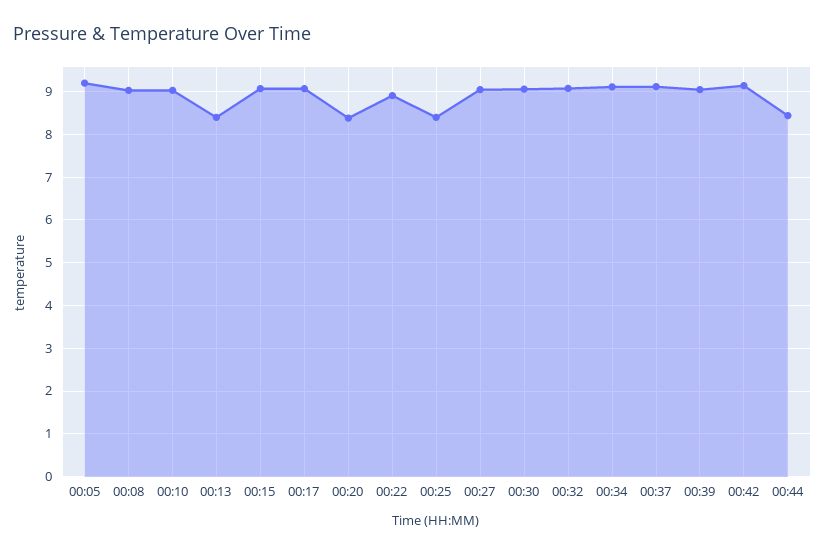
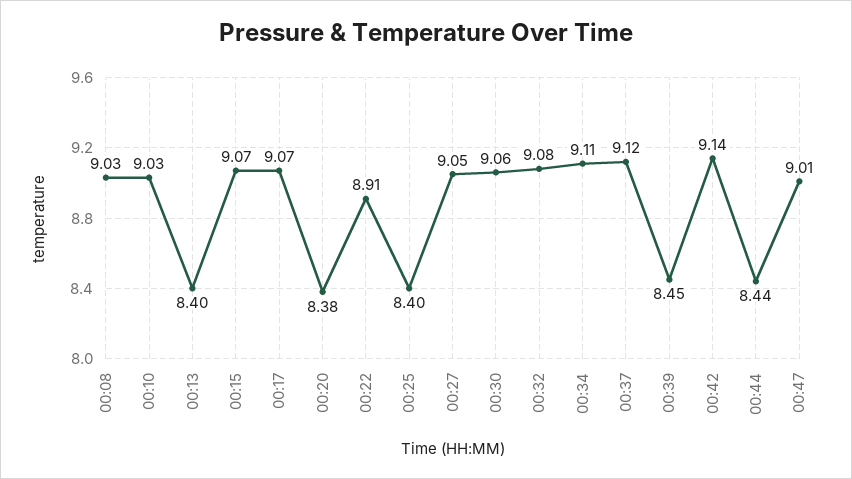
00:05: 9.2 -> none
00:39: 9 -> 8.45
00:47: none -> 9.01

